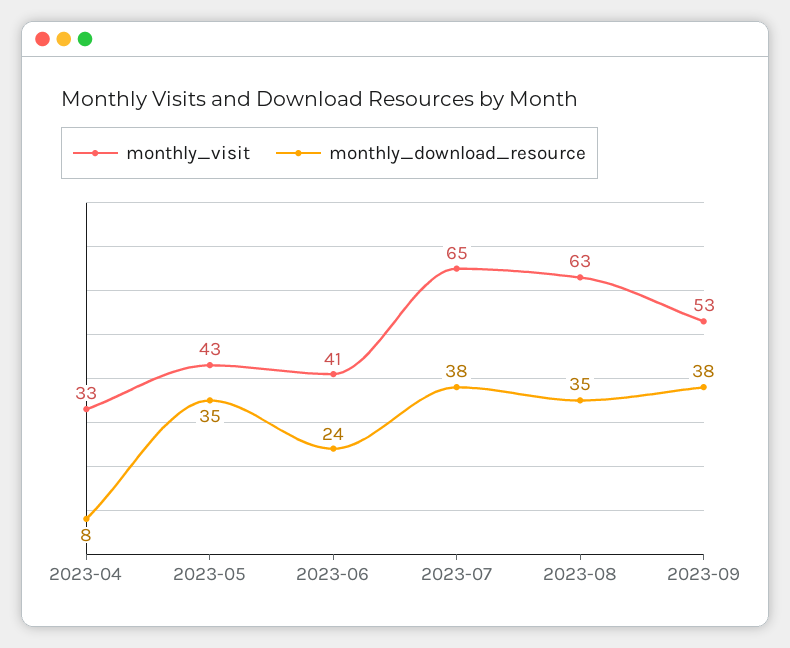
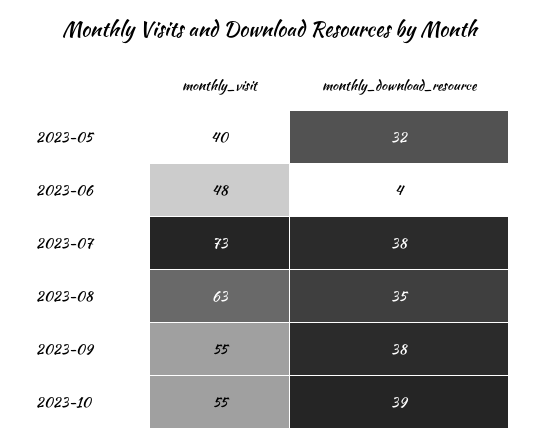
monthly_visit, 2023-04: 33 -> none
monthly_download_resource, 2023-04: 8 -> none
monthly_visit, 2023-05: 43 -> 40
monthly_download_resource, 2023-05: 35 -> 32
monthly_visit, 2023-06: 41 -> 48
monthly_download_resource, 2023-06: 24 -> 4
monthly_visit, 2023-07: 65 -> 73
monthly_visit, 2023-09: 53 -> 55
monthly_visit, 2023-10: none -> 55
monthly_download_resource, 2023-10: none -> 39

